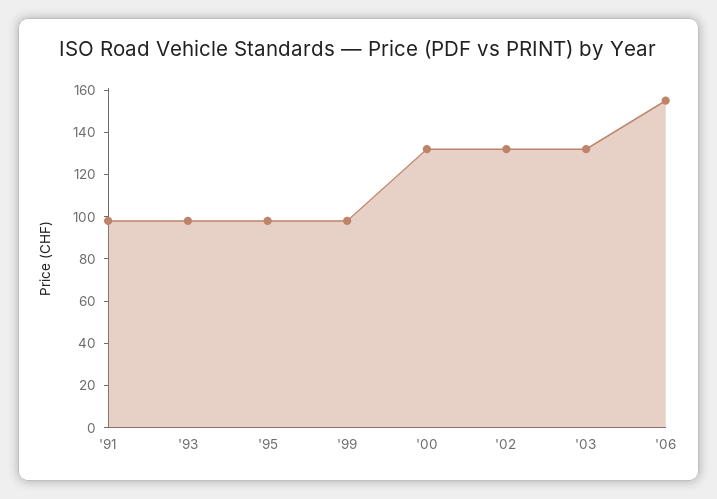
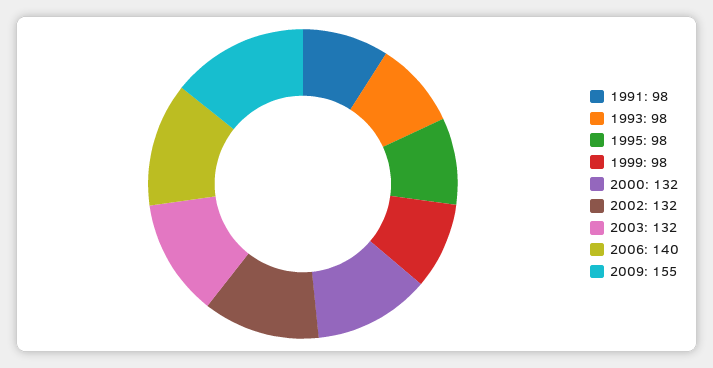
'06: 155 -> 140
2009: none -> 155

